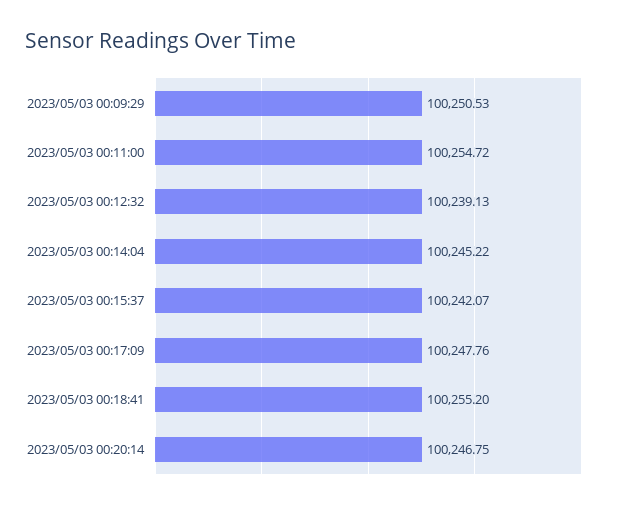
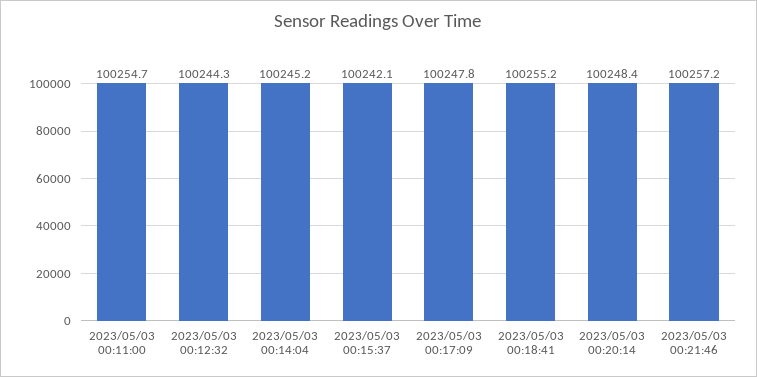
2023/05/03 00:09:29: 100250.53 -> none
2023/05/03 00:12:32: 100239.13 -> 100244.3
2023/05/03 00:20:14: 100246.75 -> 100248.4
2023/05/03 00:21:46: none -> 100257.2

